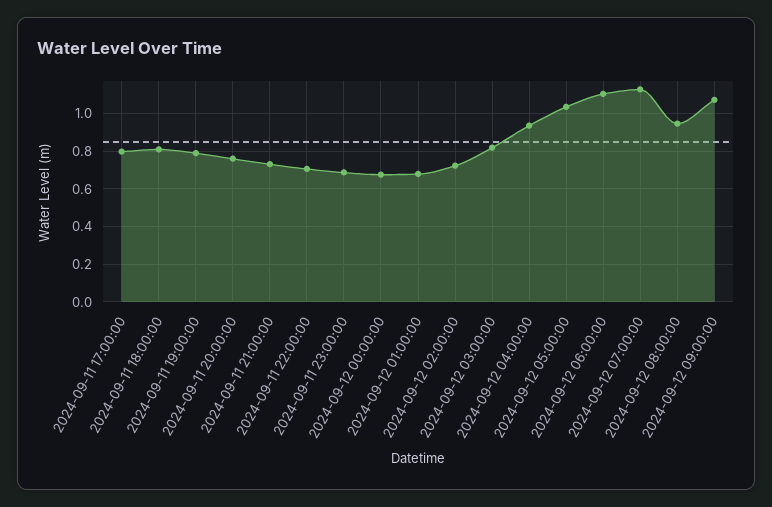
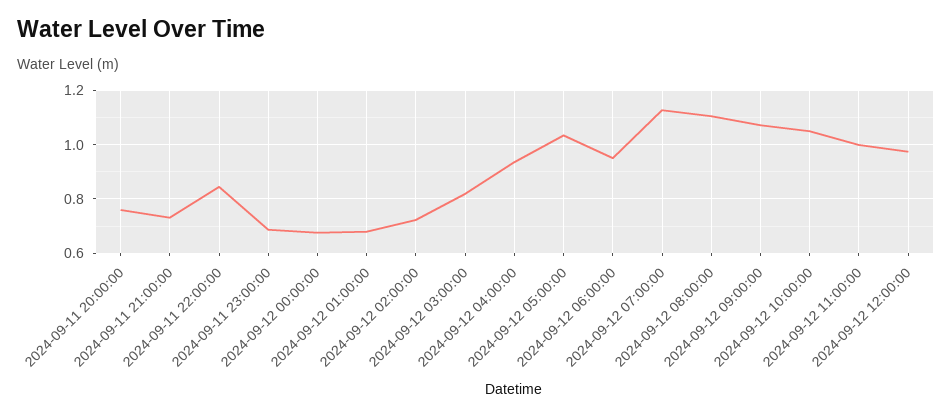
2024-09-11 17:00:00: 0.8 -> none
2024-09-11 18:00:00: 0.8 -> none
2024-09-11 19:00:00: 0.8 -> none
2024-09-11 22:00:00: 0.7 -> 0.85
2024-09-12 06:00:00: 1.1 -> 0.95
2024-09-12 08:00:00: 0.95 -> 1.1
2024-09-12 10:00:00: none -> 1.05
2024-09-12 11:00:00: none -> 1
2024-09-12 12:00:00: none -> 0.975

